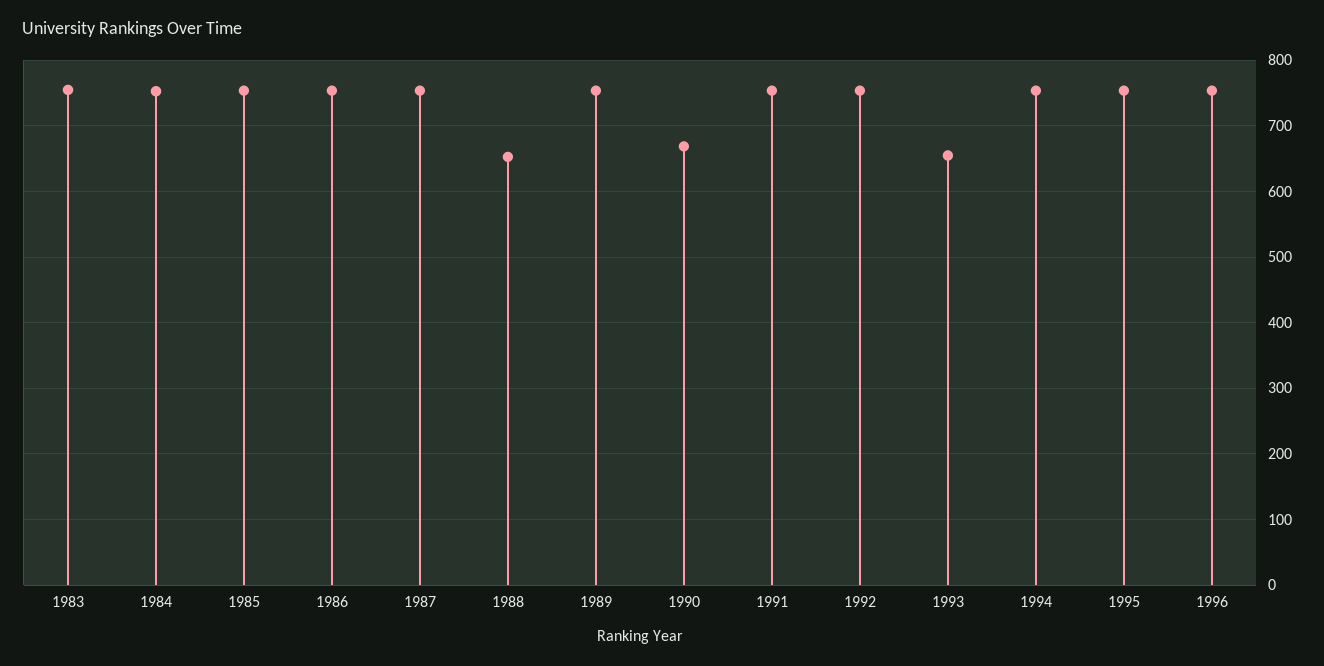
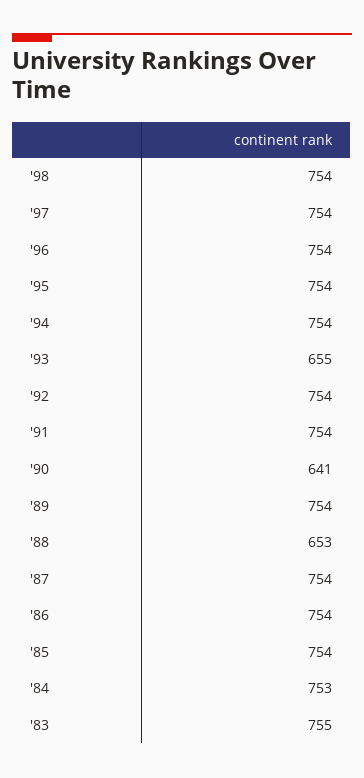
1990: 670 -> 641
'98: none -> 754
'97: none -> 754

